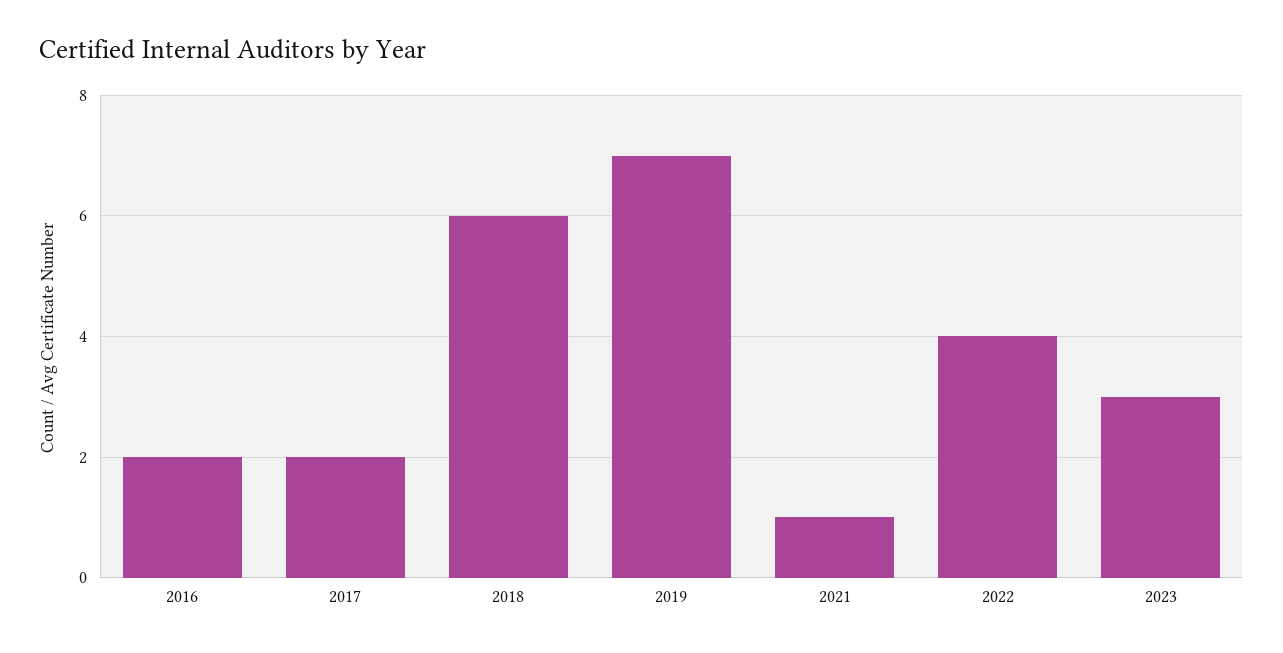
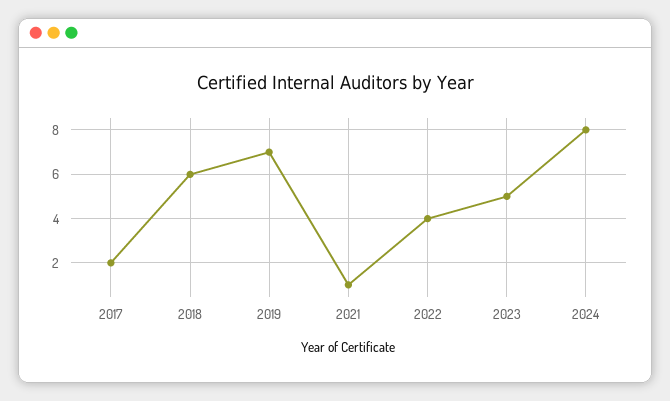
2016: 2 -> none
2023: 3 -> 5
2024: none -> 8

